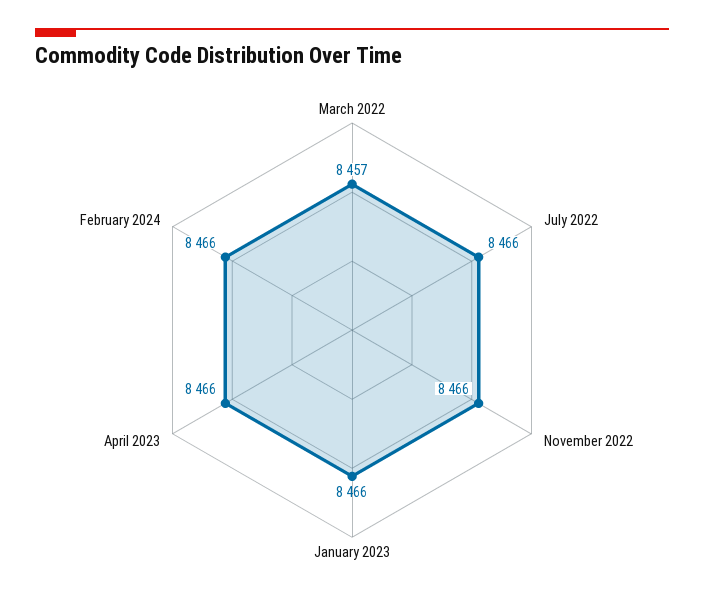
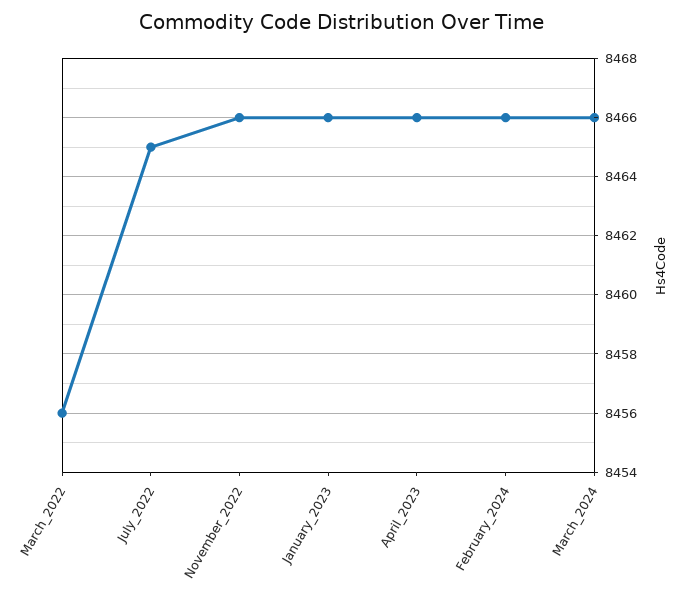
March 2022: 8457 -> 8456
July 2022: 8466 -> 8465
March_2024: none -> 8466

